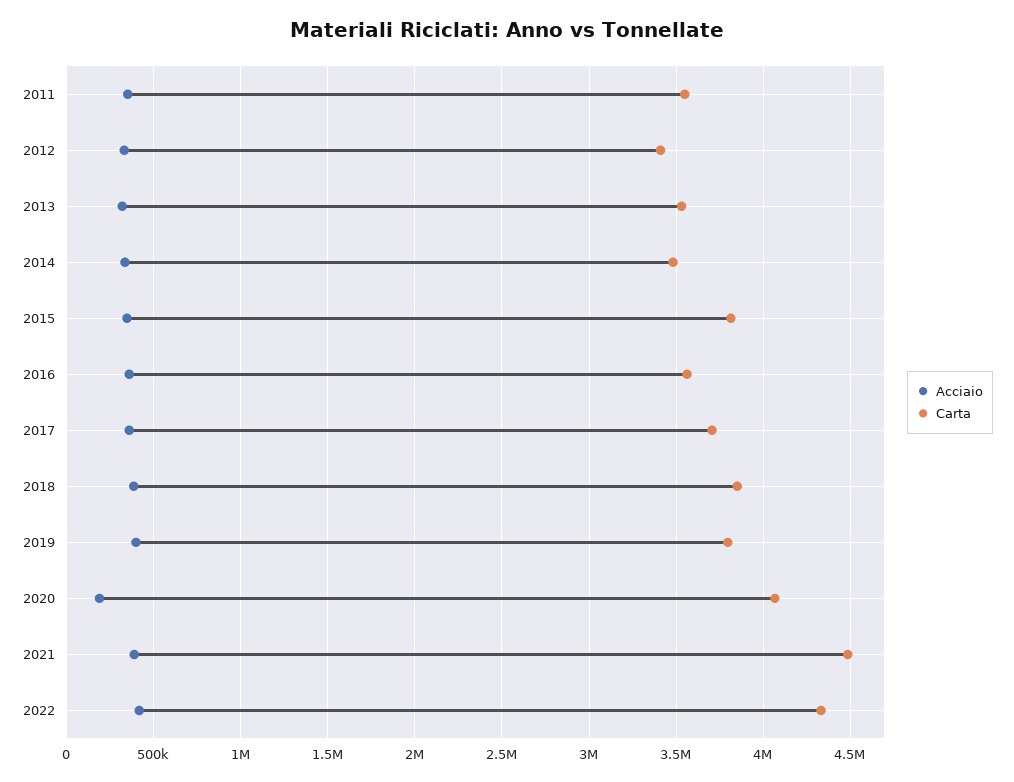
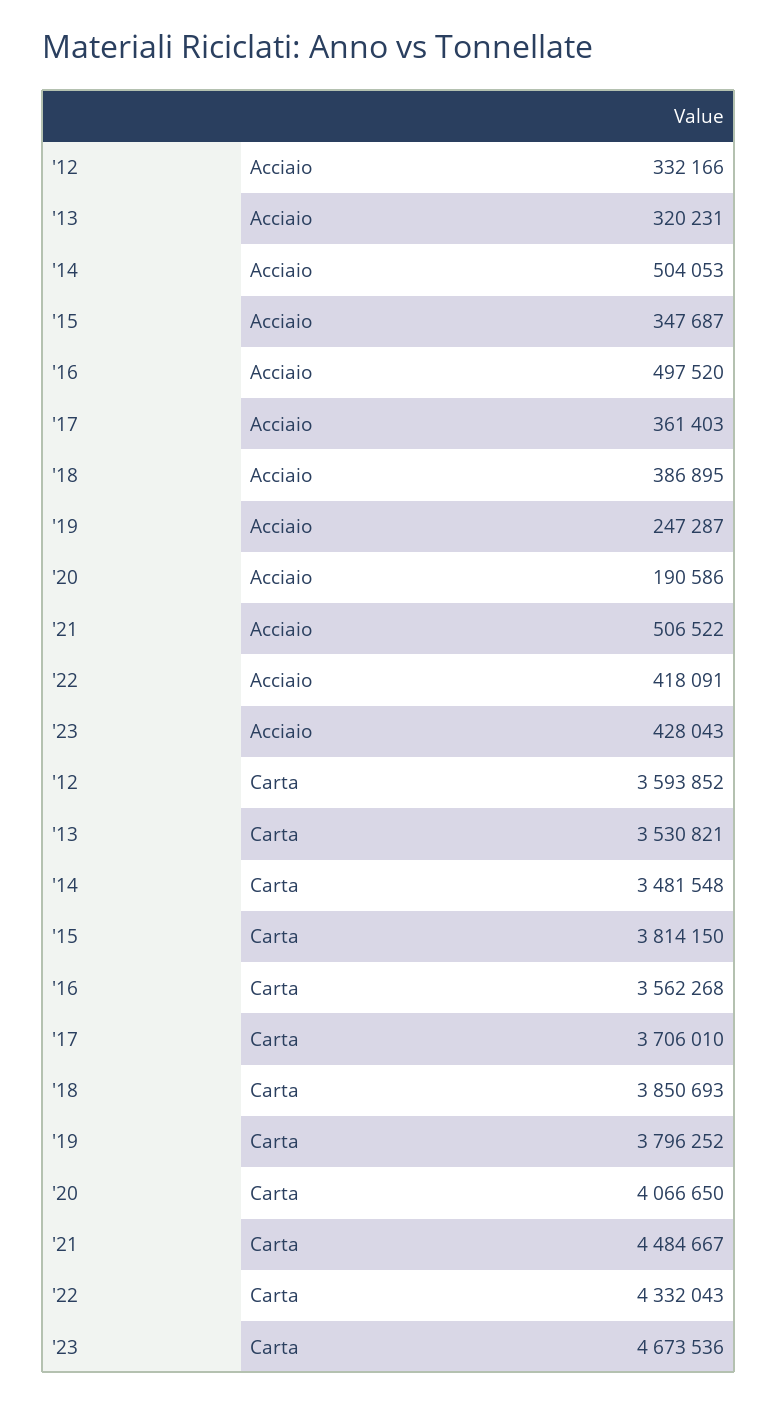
Acciaio, 2011: 350000 -> none
Carta, 2011: 3550000 -> none
Carta, 2012: 3400000 -> 3593852
Acciaio, 2014: 350000 -> 504053
Acciaio, 2016: 350000 -> 497520
Acciaio, 2019: 400000 -> 247287
Acciaio, 2021: 400000 -> 506522
Acciaio, '23: none -> 428043
Carta, '23: none -> 4673536

